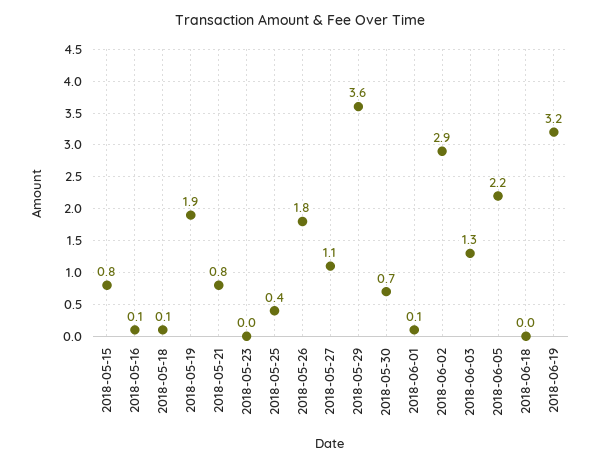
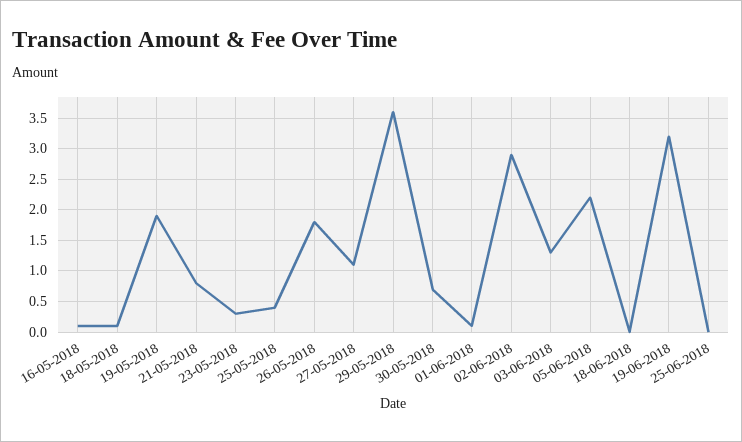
2018-05-15: 0.8 -> none
2018-05-23: 0 -> 0.3
25-06-2018: none -> 0

